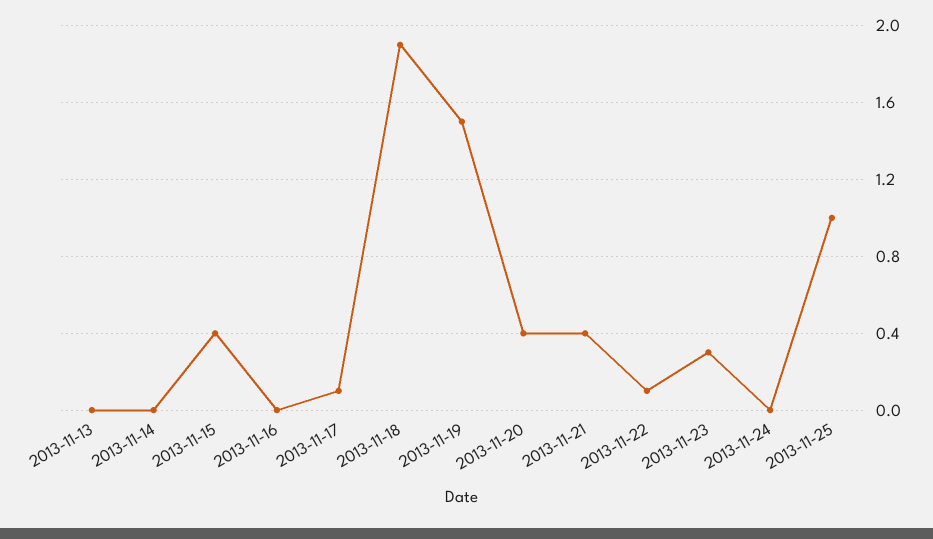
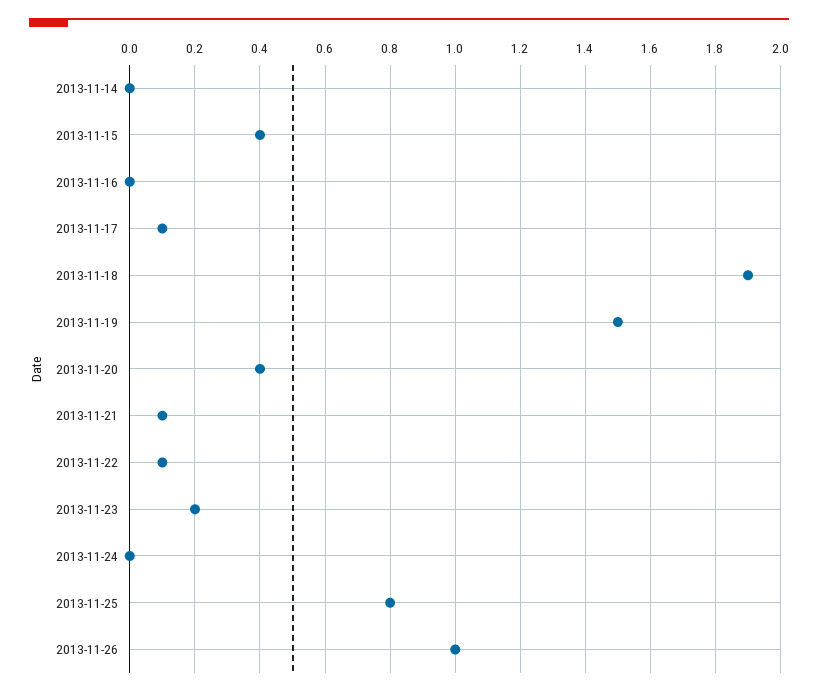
2013-11-13: 0 -> none
2013-11-21: 0.4 -> 0.1
2013-11-23: 0.3 -> 0.2
2013-11-25: 1 -> 0.8
2013-11-26: none -> 1

